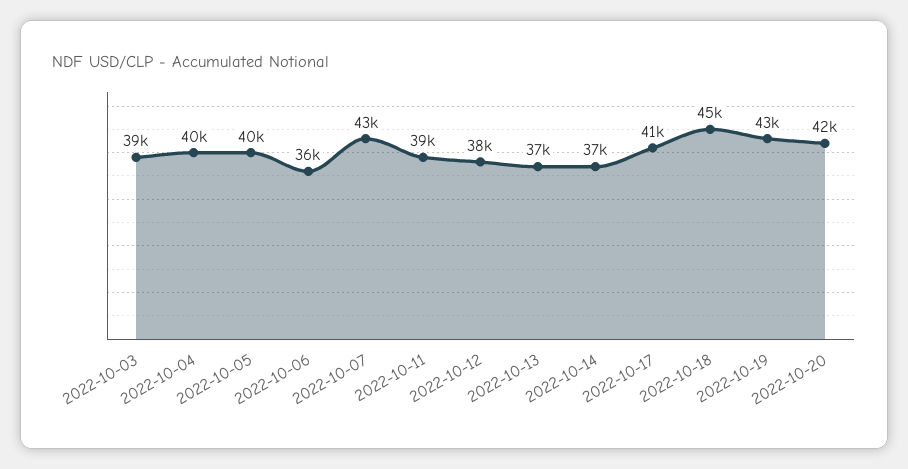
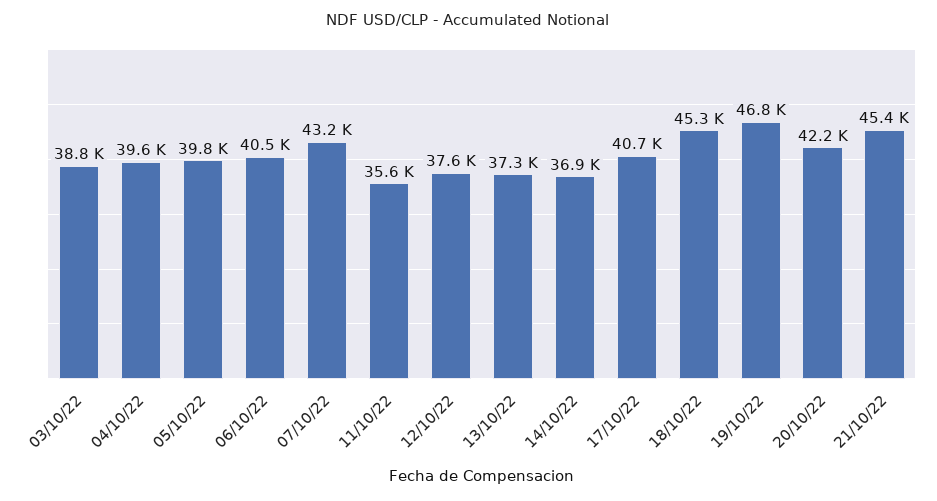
2022-10-06: 36000 -> 40500
2022-10-11: 39000 -> 35600
2022-10-19: 43000 -> 46800
21/10/22: none -> 45400

